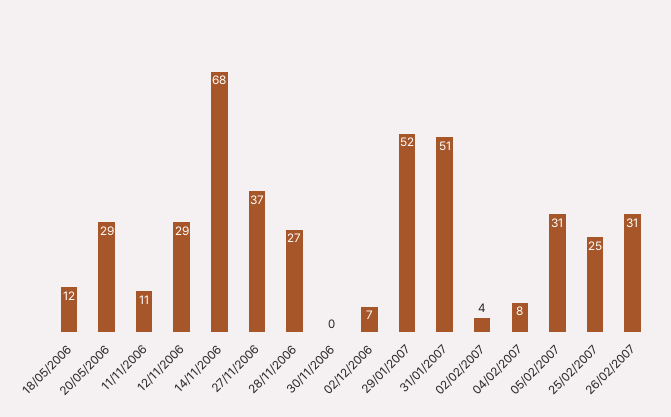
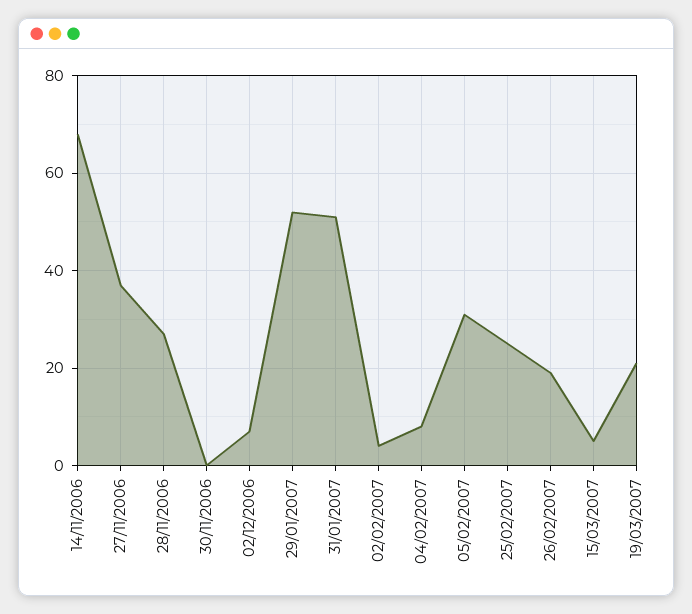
18/05/2006: 12 -> none
20/05/2006: 29 -> none
11/11/2006: 11 -> none
12/11/2006: 29 -> none
26/02/2007: 31 -> 20
15/03/2007: none -> 5
19/03/2007: none -> 20

